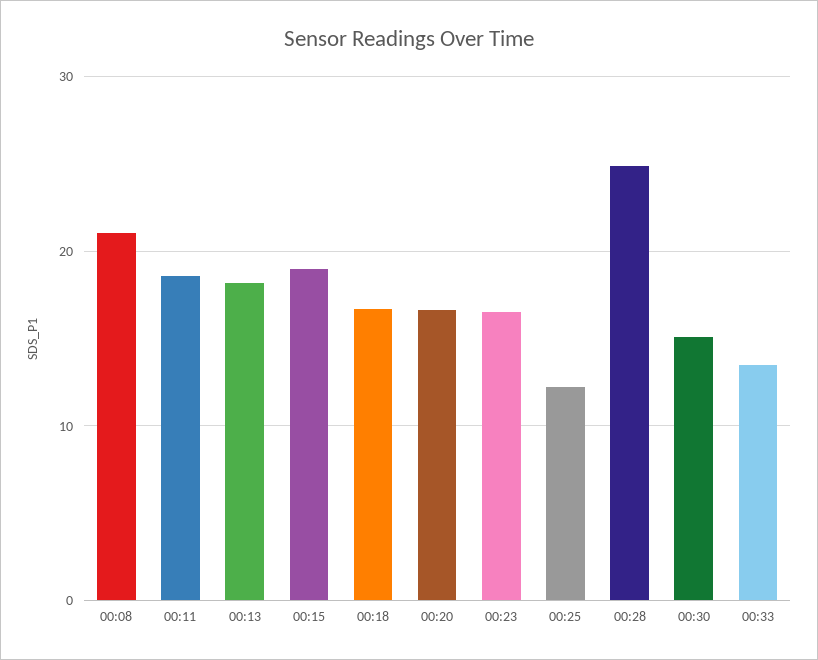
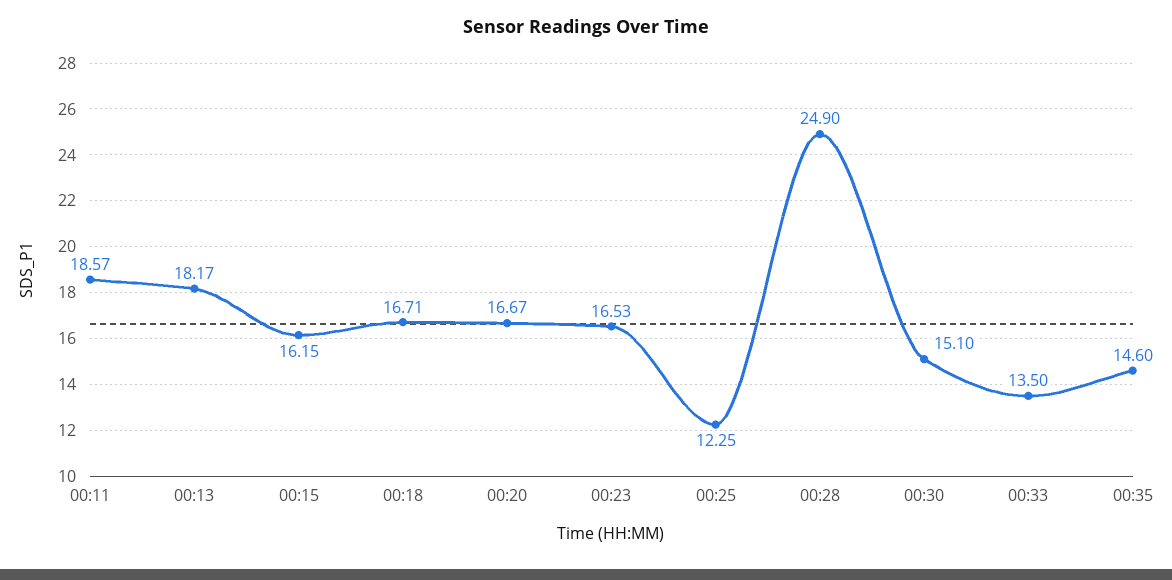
00:08: 21 -> none
00:15: 19 -> 16.15
00:35: none -> 14.6

